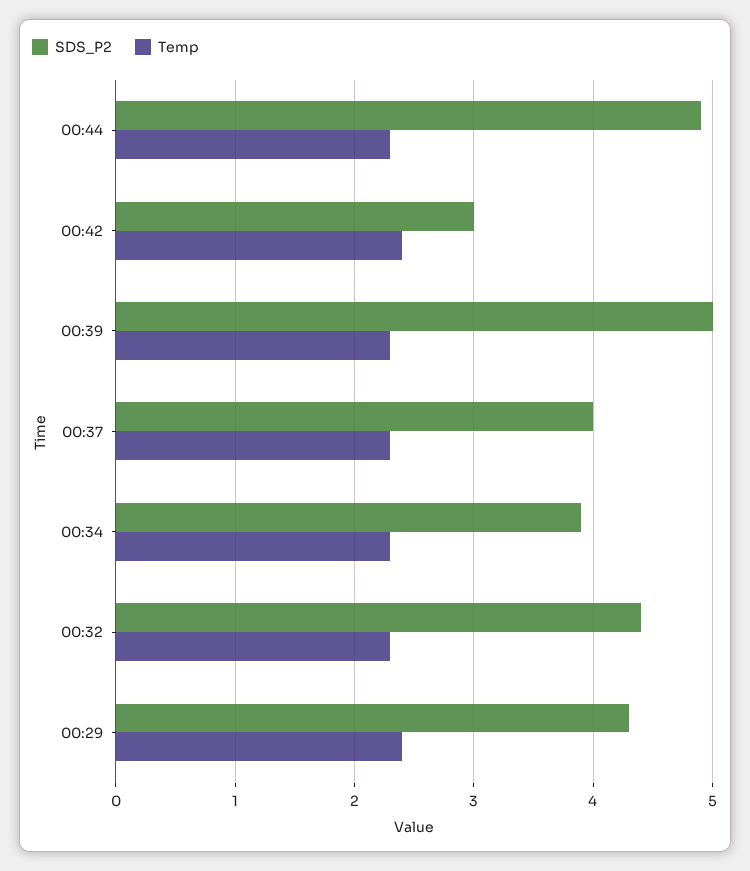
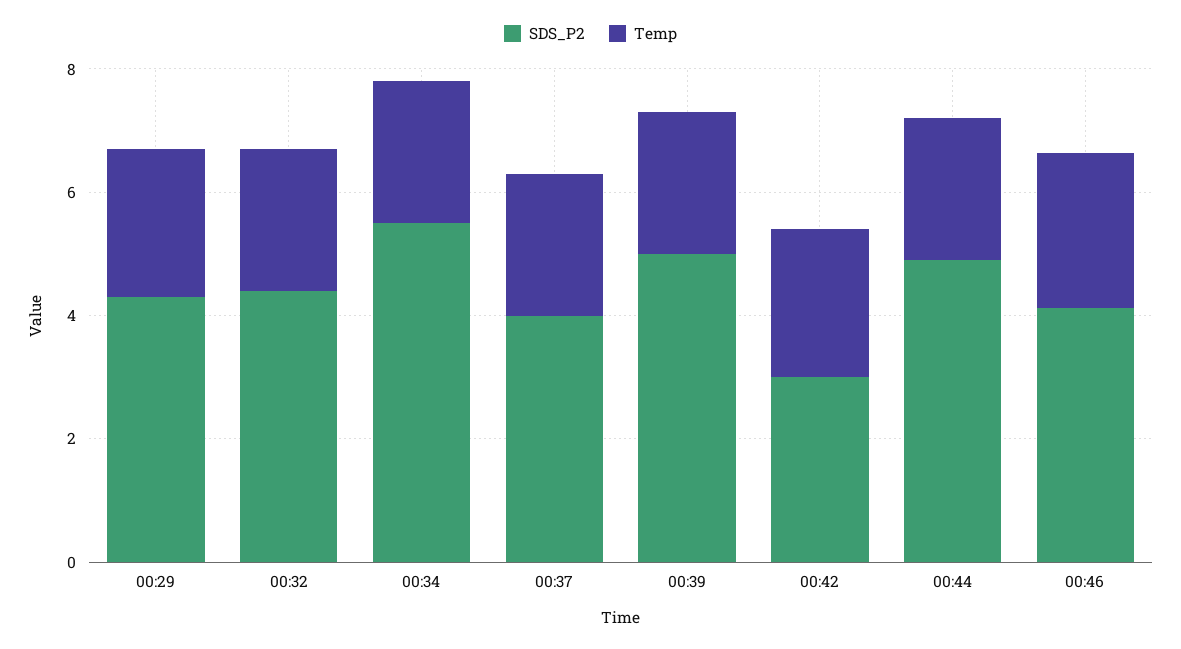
SDS_P2, 00:34: 3.9 -> 5.5
SDS_P2, 00:46: none -> 4
Temp, 00:46: none -> 2.5

